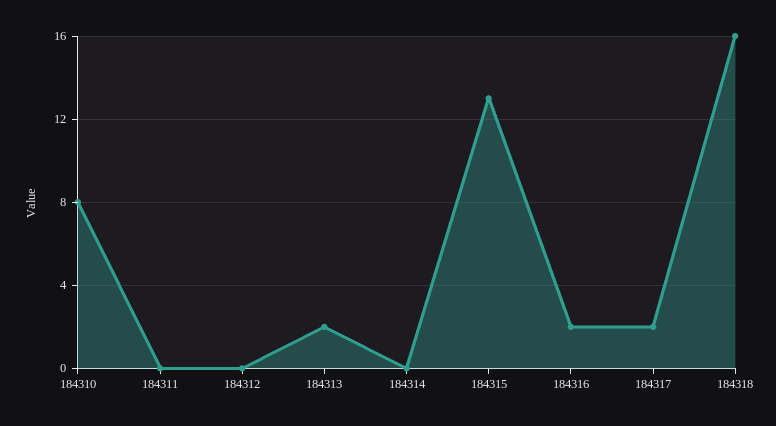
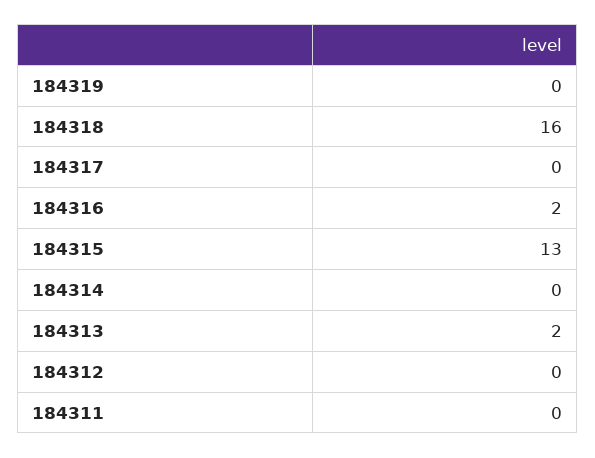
184310: 8 -> none
184317: 2 -> 0
184319: none -> 0

